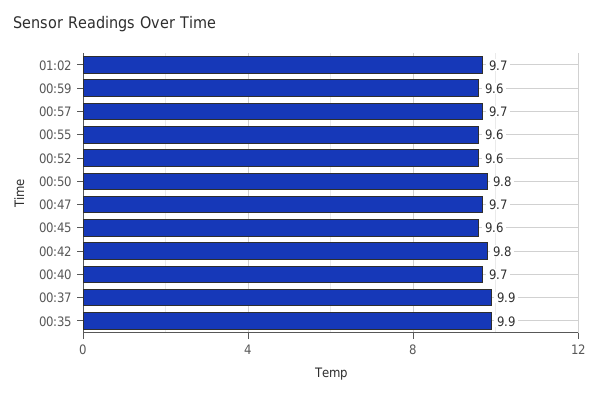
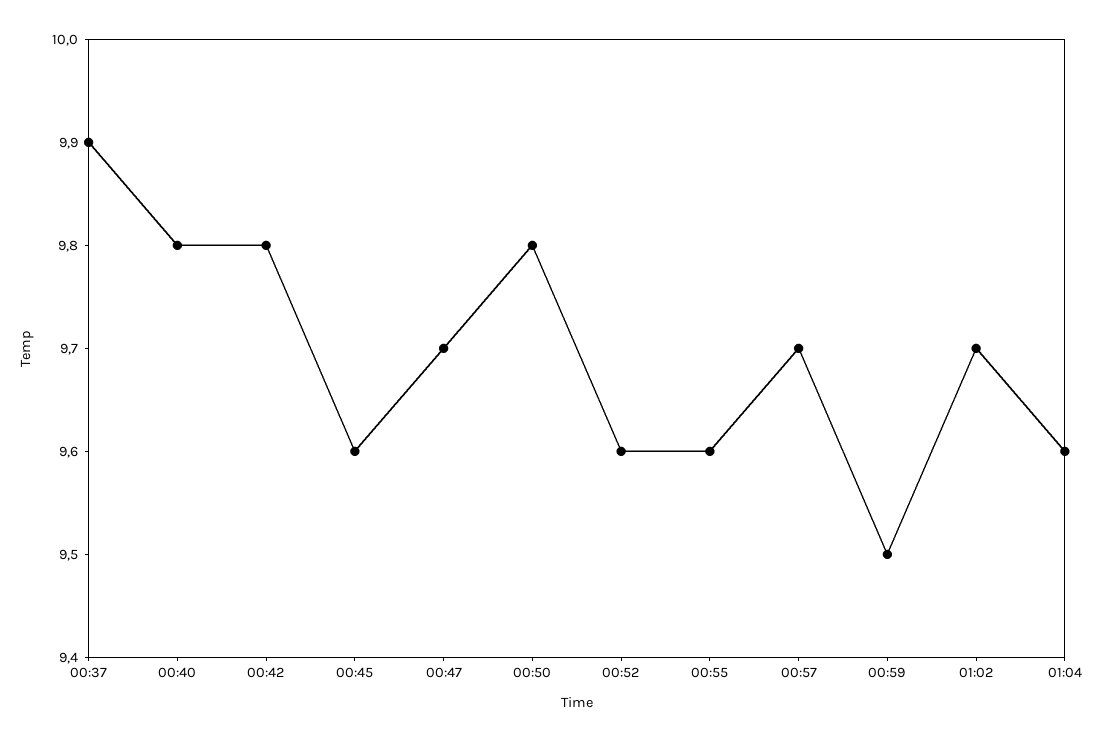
00:59: 9.6 -> 9.5
00:40: 9.7 -> 9.8
00:35: 9.9 -> none
01:04: none -> 9.6

